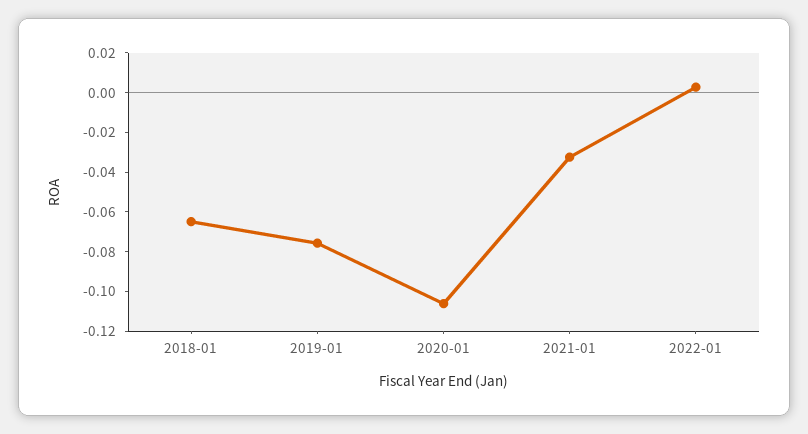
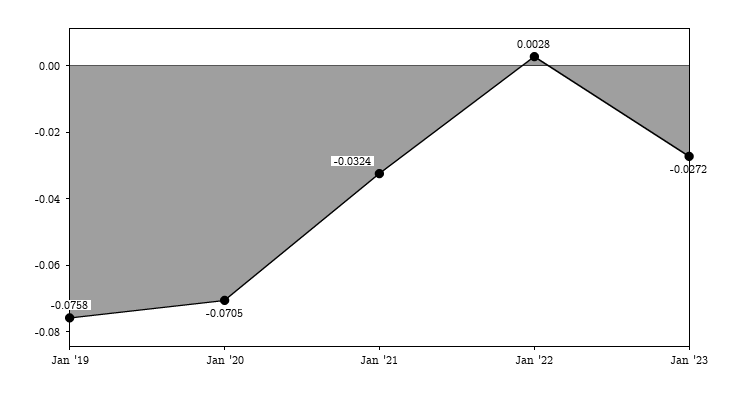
2018-01: -0.065 -> none
2020-01: -0.105 -> -0.0705
Jan '23: none -> -0.0272

